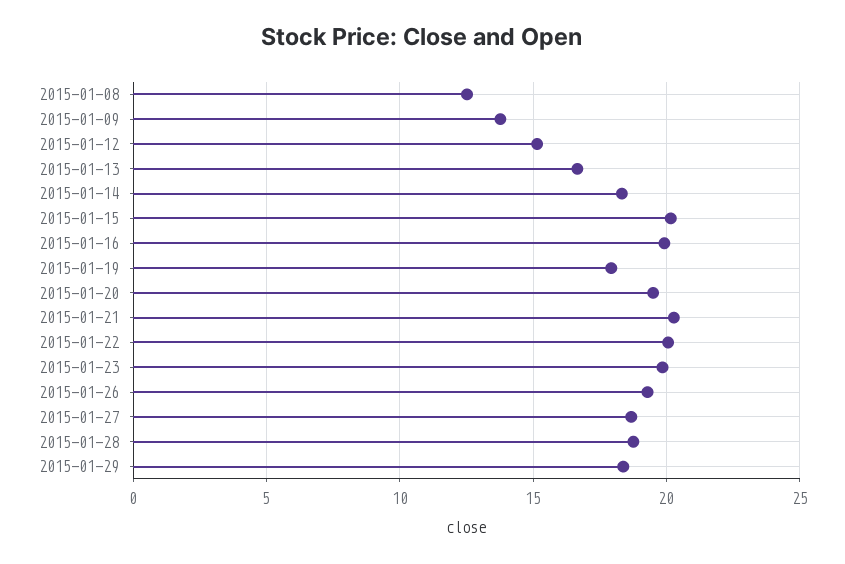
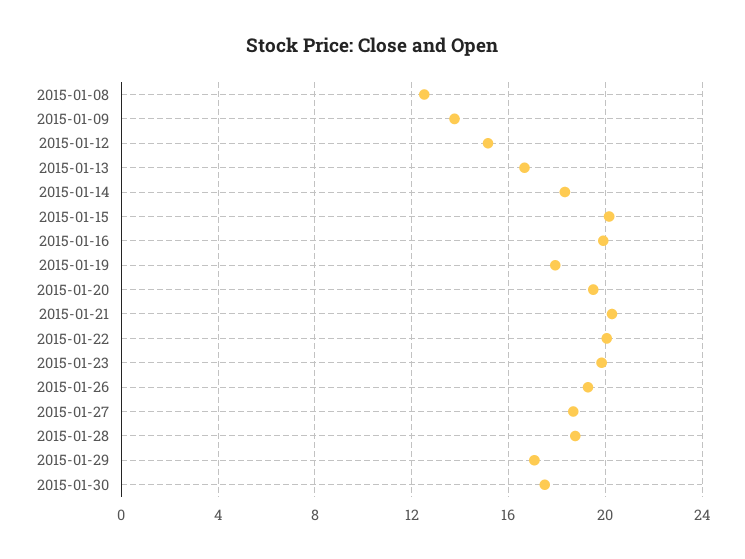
2015-01-29: 18.5 -> 17
2015-01-30: none -> 17.5

